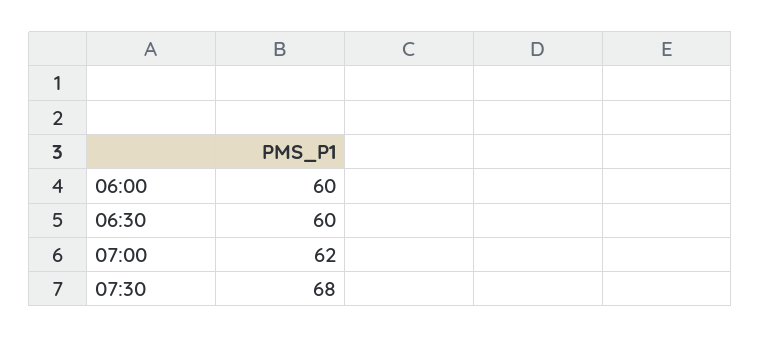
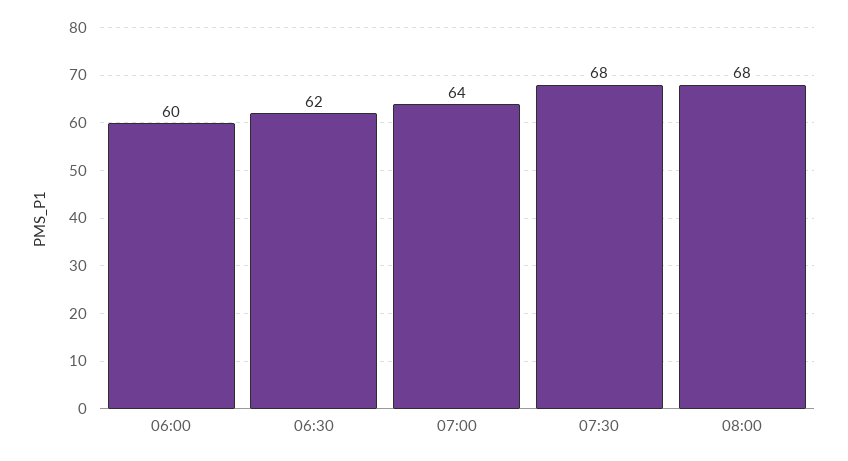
06:30: 60 -> 62
07:00: 62 -> 64
08:00: none -> 68

